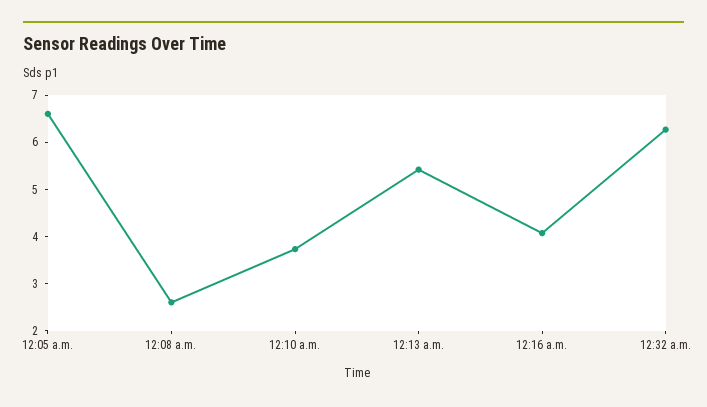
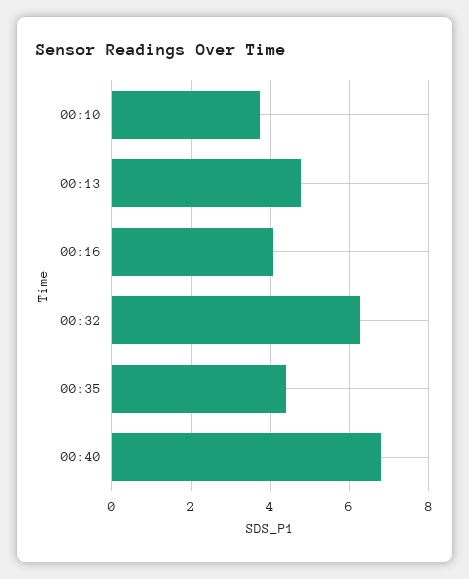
12:05 a.m.: 6.6 -> none
12:08 a.m.: 2.6 -> none
12:13 a.m.: 5.4 -> 4.8
00:35: none -> 4.4
00:40: none -> 6.8

